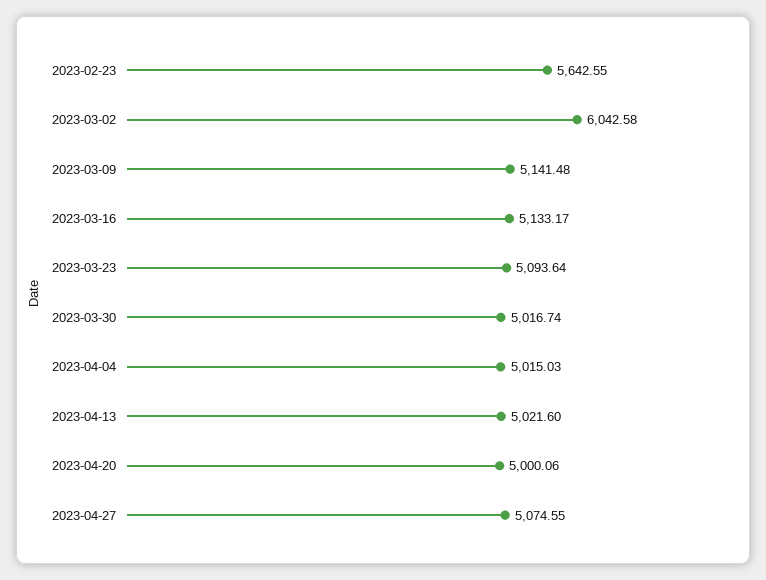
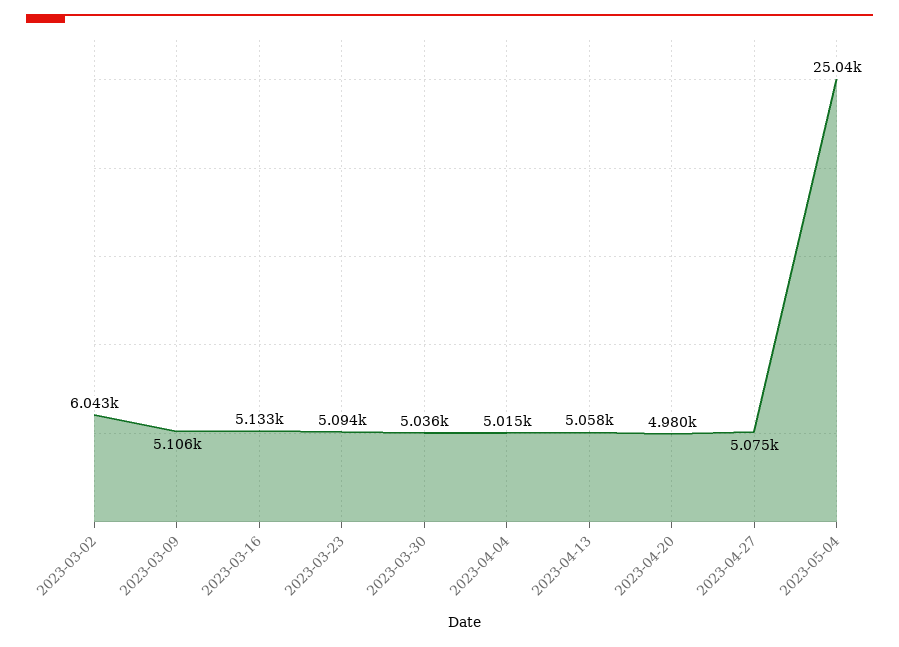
2023-02-23: 5642.55 -> none
2023-03-09: 5141.48 -> 5106
2023-03-30: 5016.74 -> 5036
2023-04-13: 5021.6 -> 5058
2023-04-20: 5000.06 -> 4980
2023-05-04: none -> 25040

